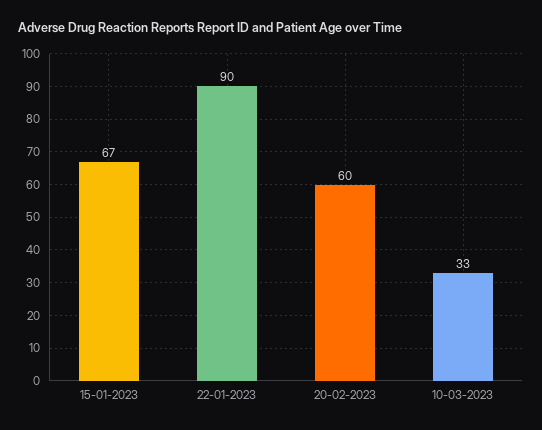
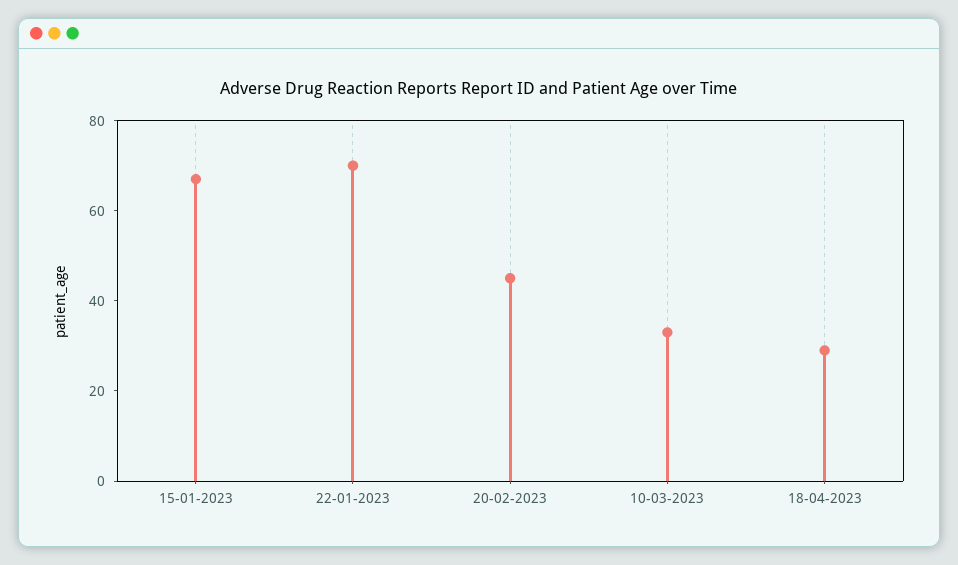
22-01-2023: 90 -> 70
20-02-2023: 60 -> 45
18-04-2023: none -> 30

